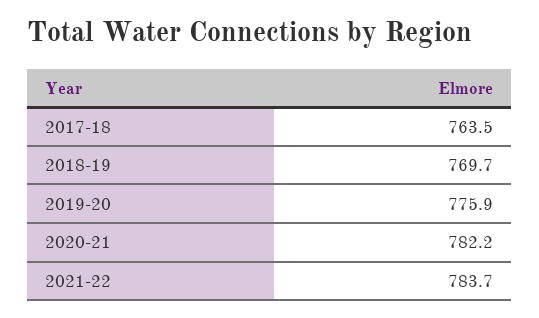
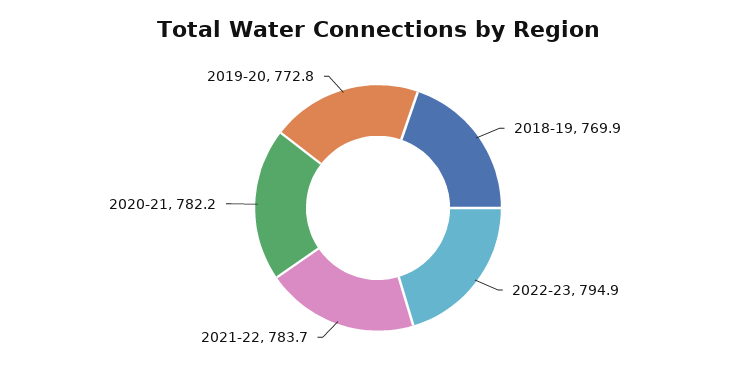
2017-18: 763.5 -> none
2018-19: 769.7 -> 769.9
2019-20: 775.9 -> 772.8
2022-23: none -> 794.9

